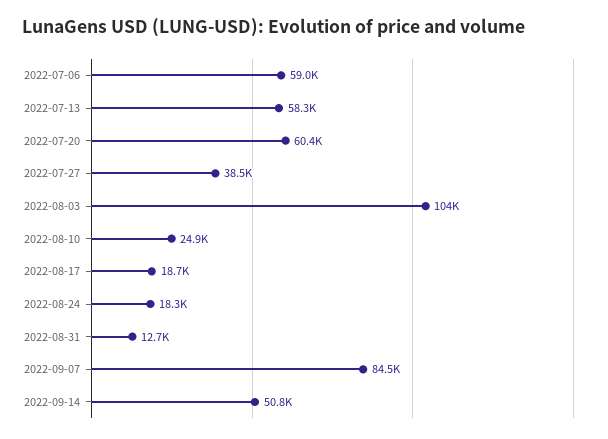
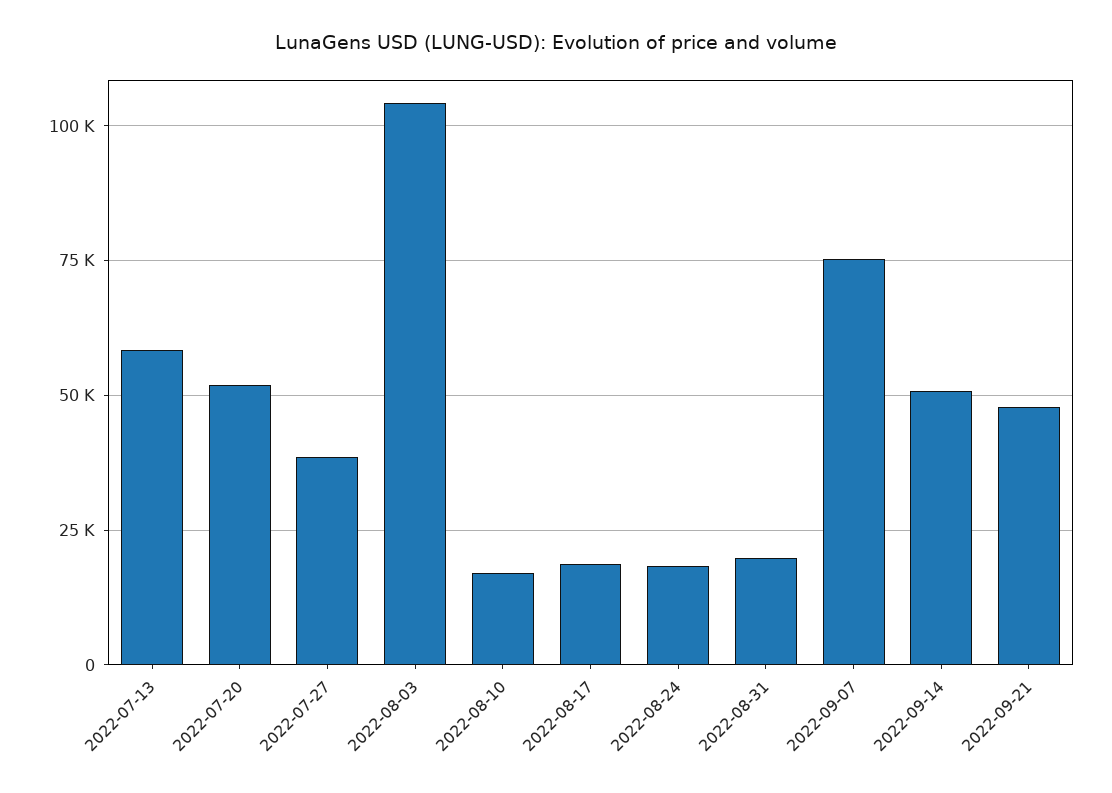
2022-07-06: 59000 -> none
2022-07-20: 60400 -> 52500
2022-08-10: 24900 -> 17500
2022-08-31: 12700 -> 20000
2022-09-07: 84500 -> 75000
2022-09-21: none -> 47500

